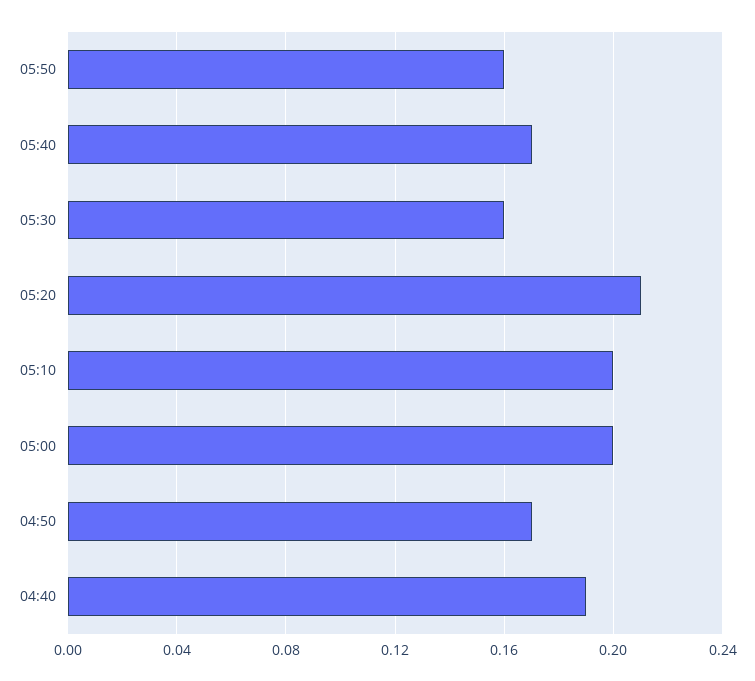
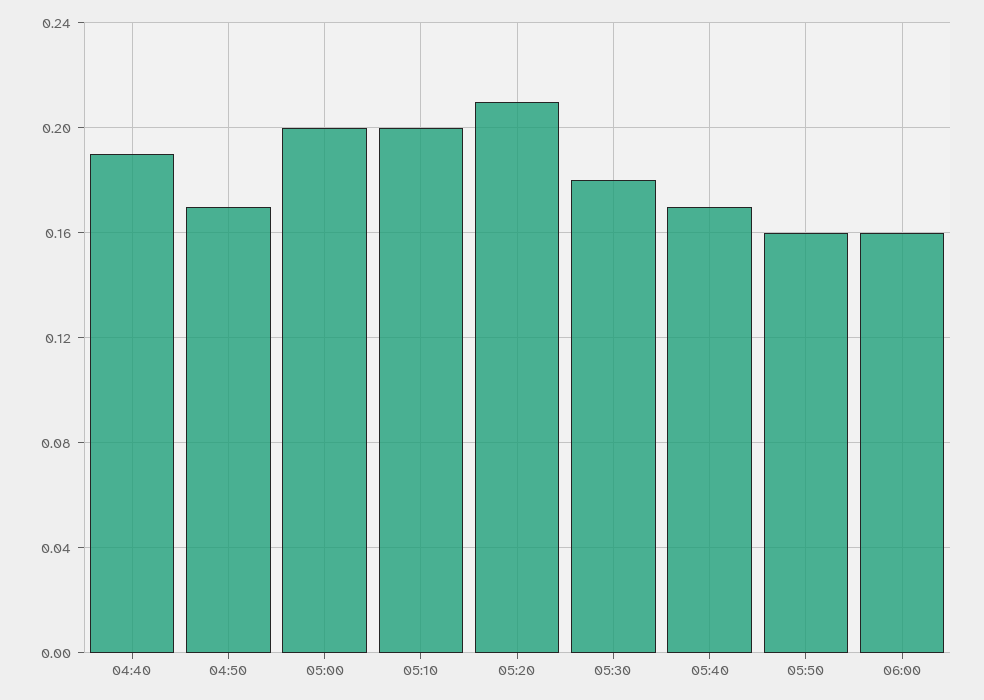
05:30: 0.16 -> 0.18
06:00: none -> 0.16

